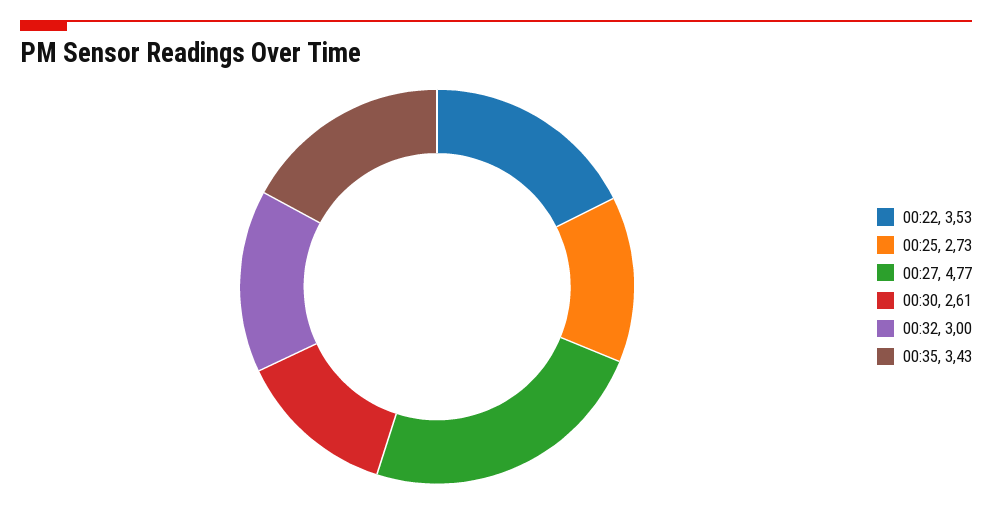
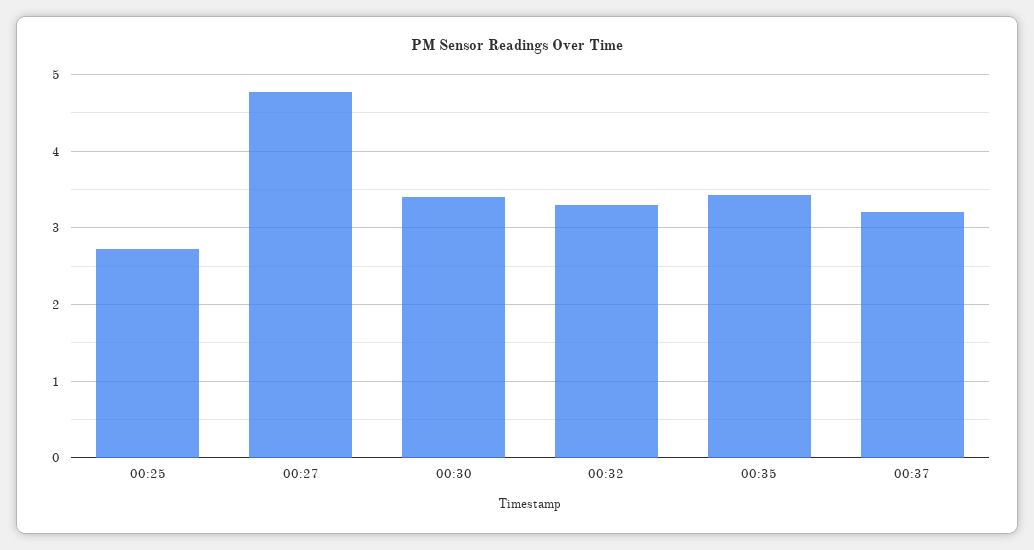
00:22: 3.53 -> none
00:30: 2.61 -> 3.4
00:32: 3 -> 3.3
00:37: none -> 3.2

